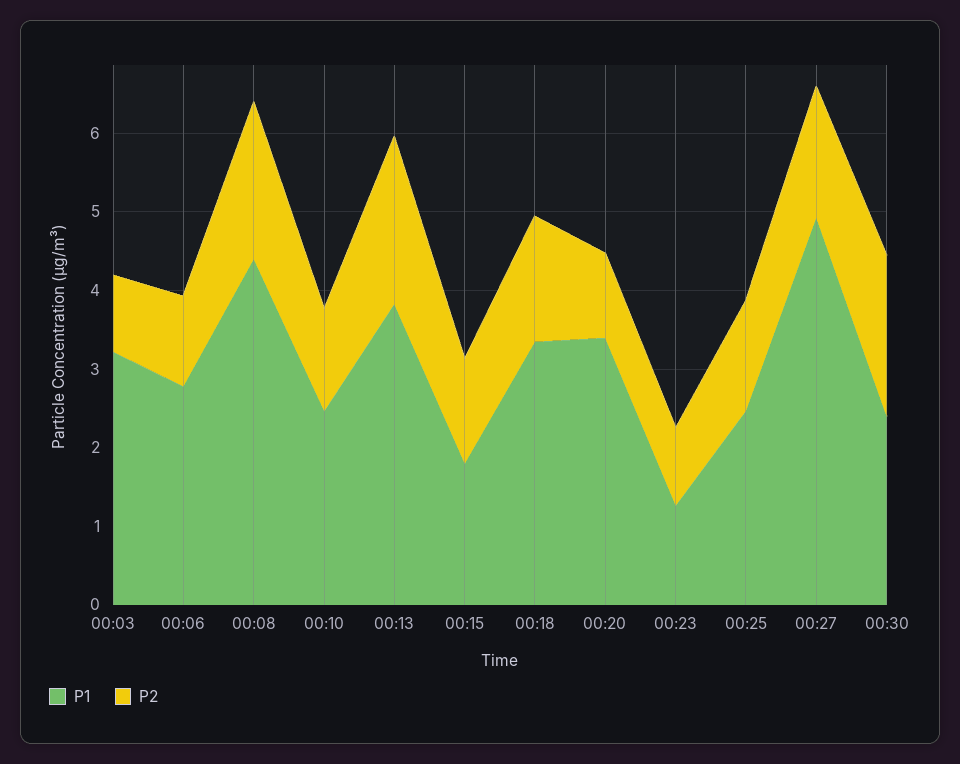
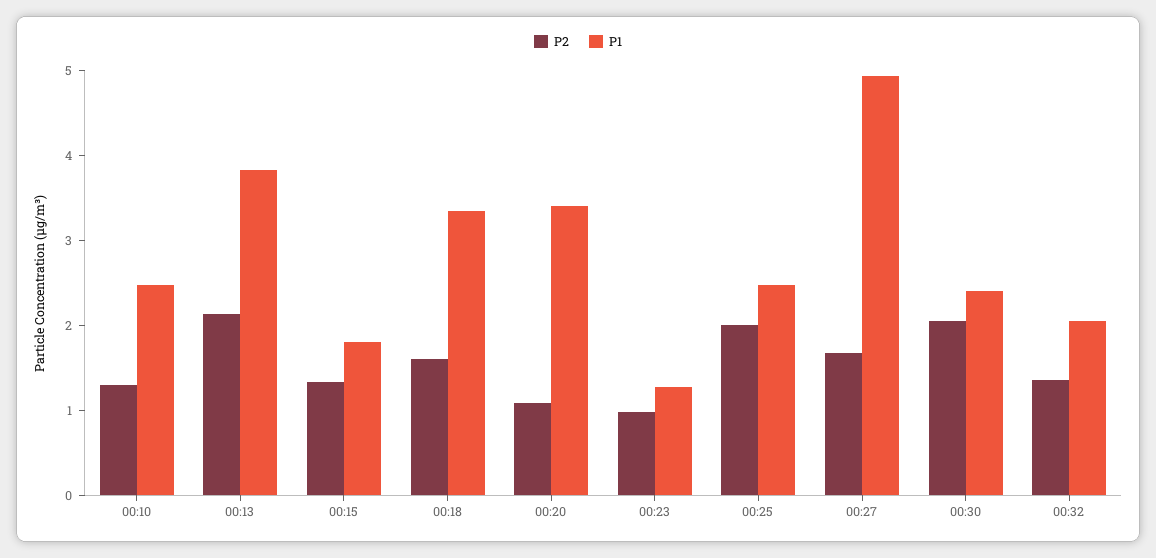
P1, 00:03: 3.2 -> none
P2, 00:03: 1 -> none
P1, 00:06: 2.8 -> none
P2, 00:06: 1.2 -> none
P1, 00:08: 4.4 -> none
P2, 00:08: 2 -> none
P2, 00:25: 1.4 -> 2
P2, 00:32: none -> 1.4
P1, 00:32: none -> 2

